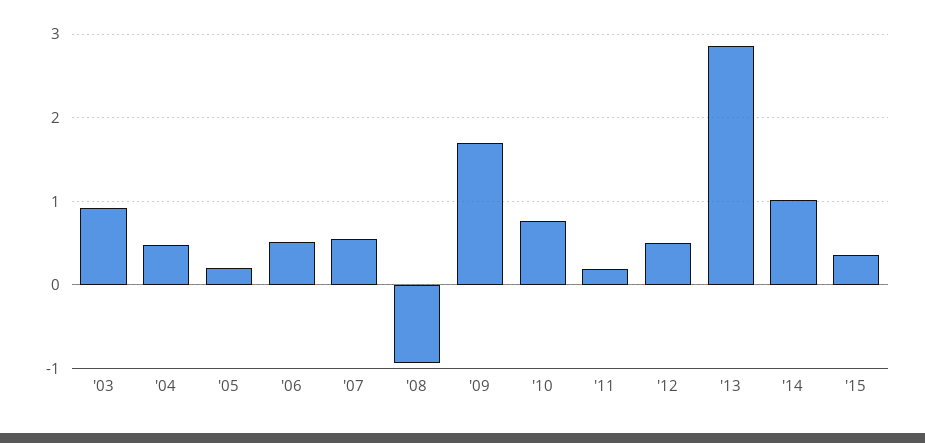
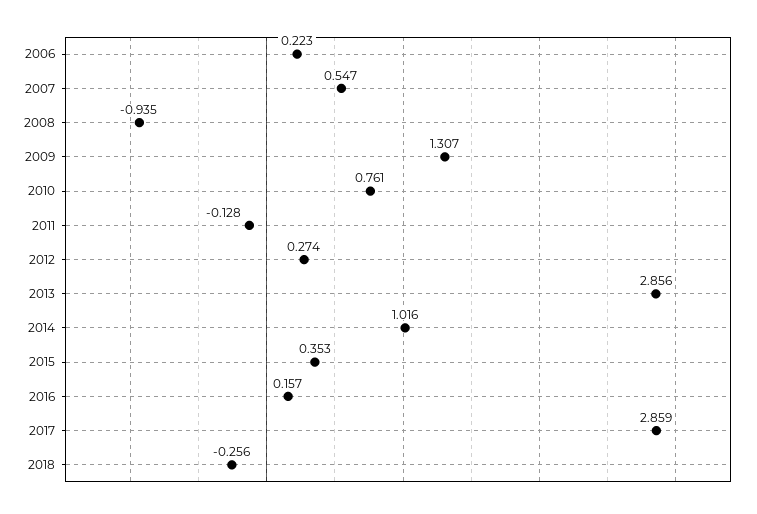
'03: 0.9 -> none
'04: 0.5 -> none
'05: 0.2 -> none
'06: 0.5 -> 0.223
'09: 1.7 -> 1.307
'11: 0.2 -> -0.128
'12: 0.5 -> 0.274
2016: none -> 0.157
2017: none -> 2.859
2018: none -> -0.256

